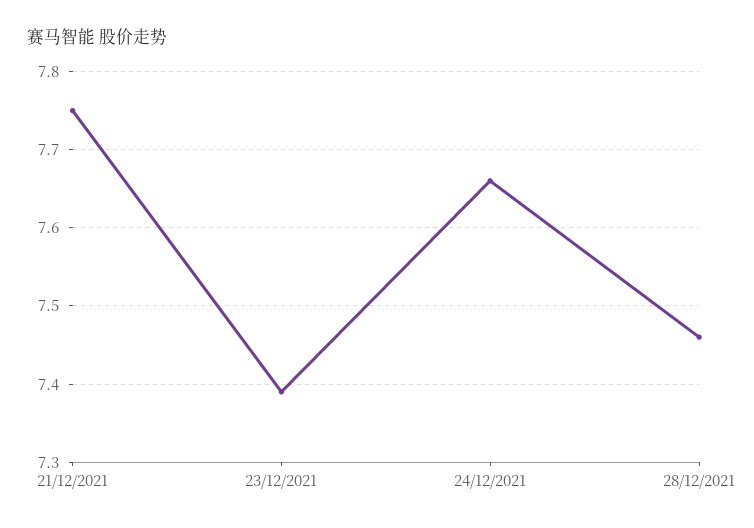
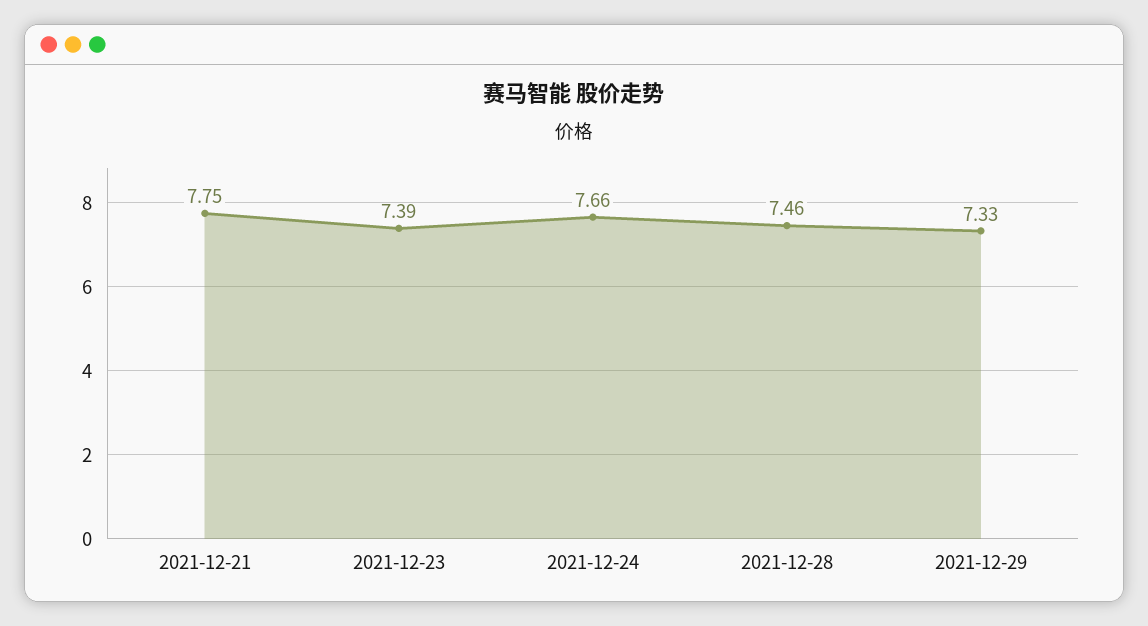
2021-12-29: none -> 7.33

